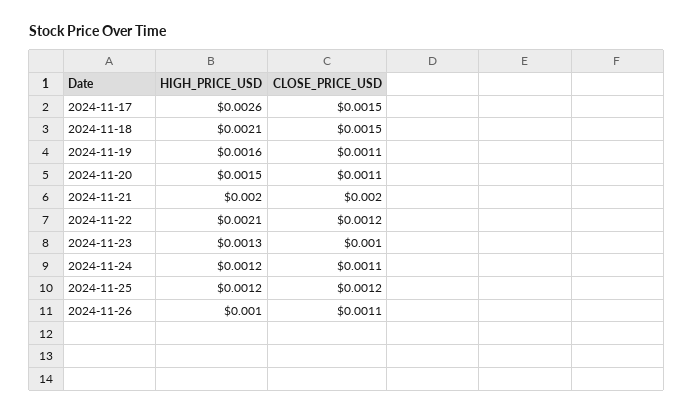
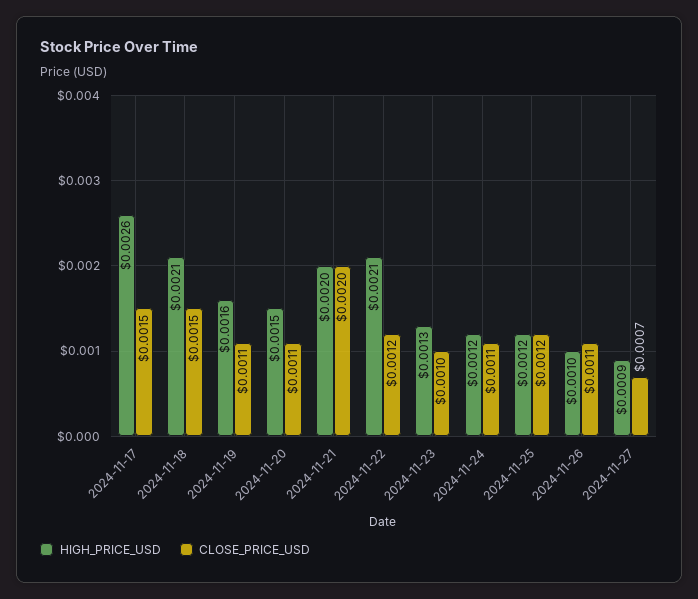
HIGH_PRICE_USD, 2024-11-27: none -> 0.0009
CLOSE_PRICE_USD, 2024-11-27: none -> 0.0007

